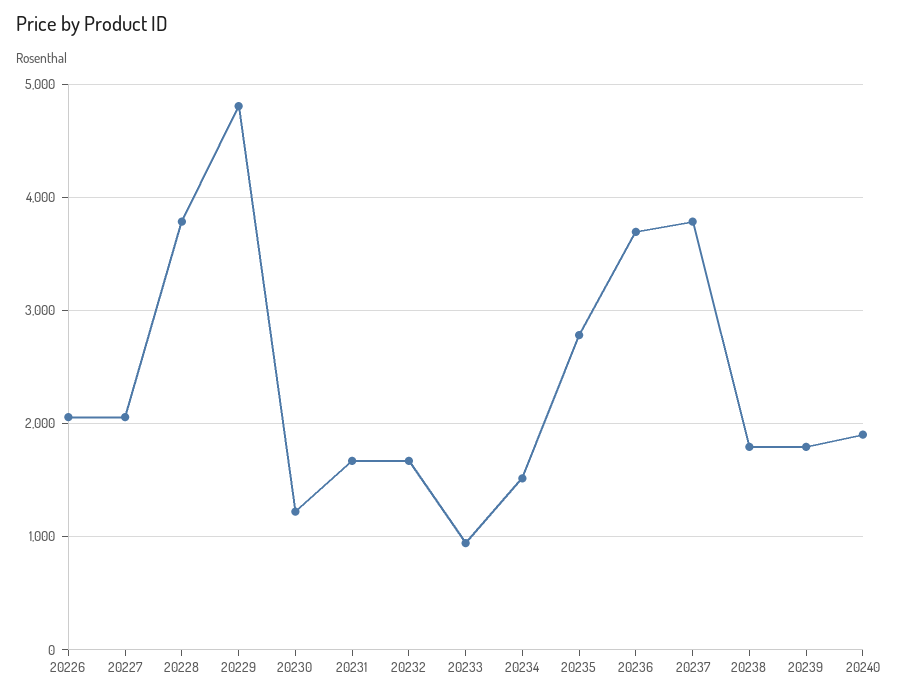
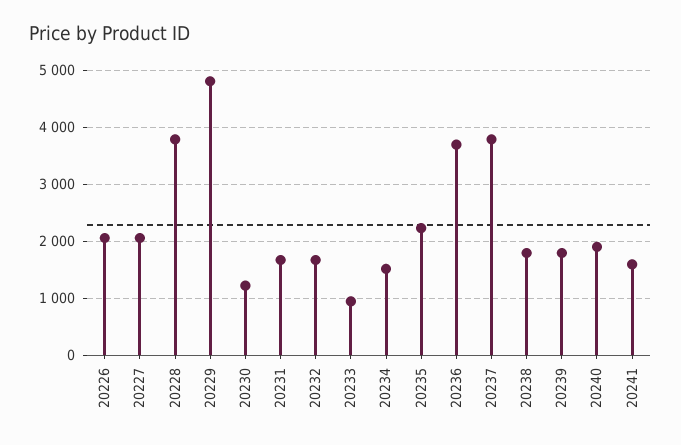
20235: 2800 -> 2200
20241: none -> 1600

